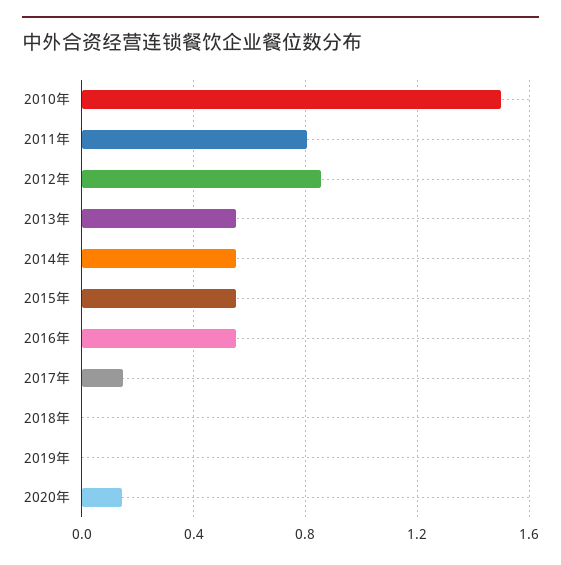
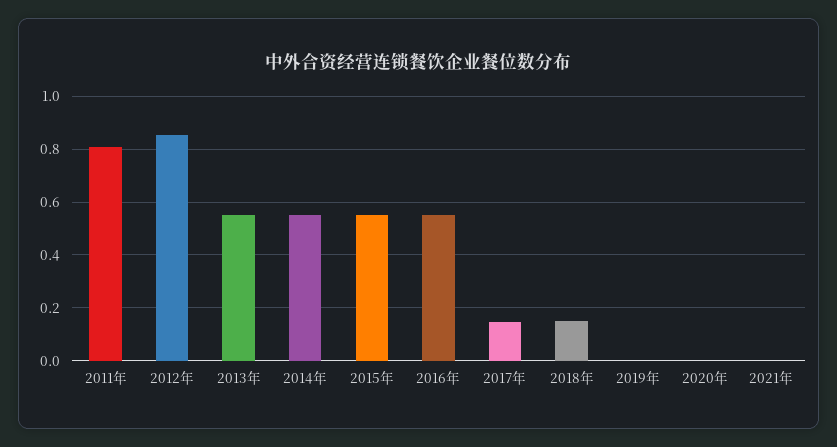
2010年: 1.5 -> none
2018年: 0 -> 0.15
2020年: 0.15 -> 0
2021年: none -> 0

